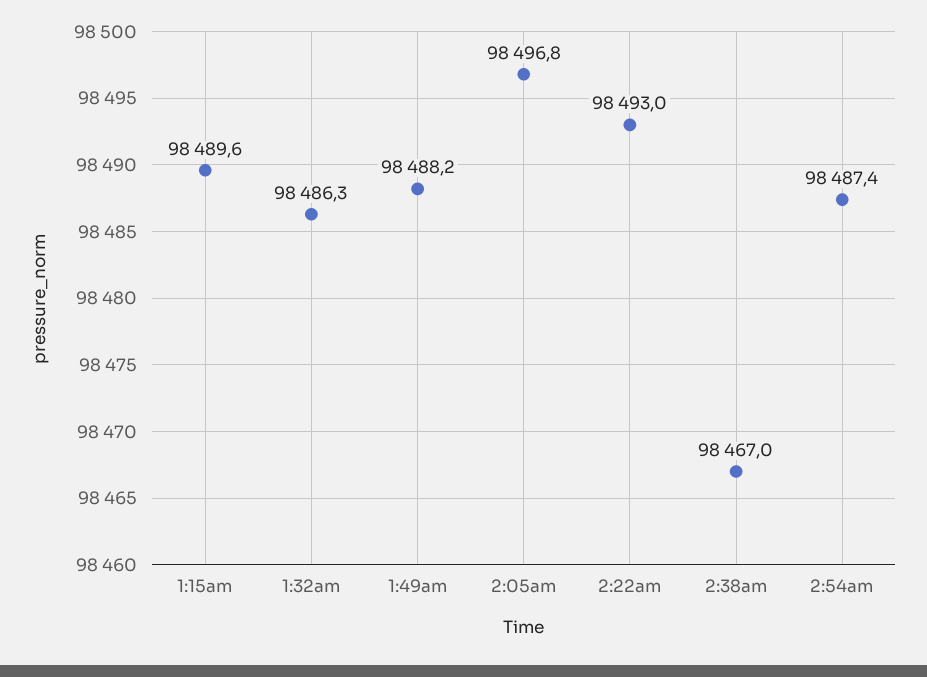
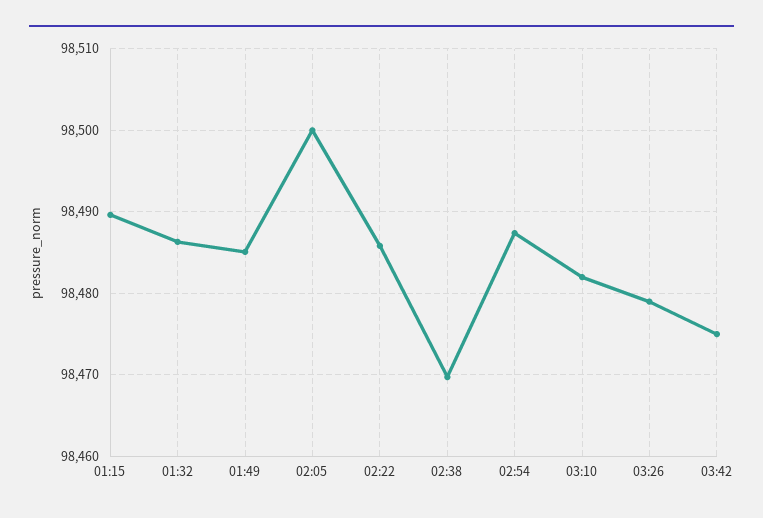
1:49am: 98488.2 -> 98485
2:05am: 98496.8 -> 98500
2:22am: 98493 -> 98486
2:38am: 98467 -> 98470
03:10: none -> 98482
03:26: none -> 98479
03:42: none -> 98475

